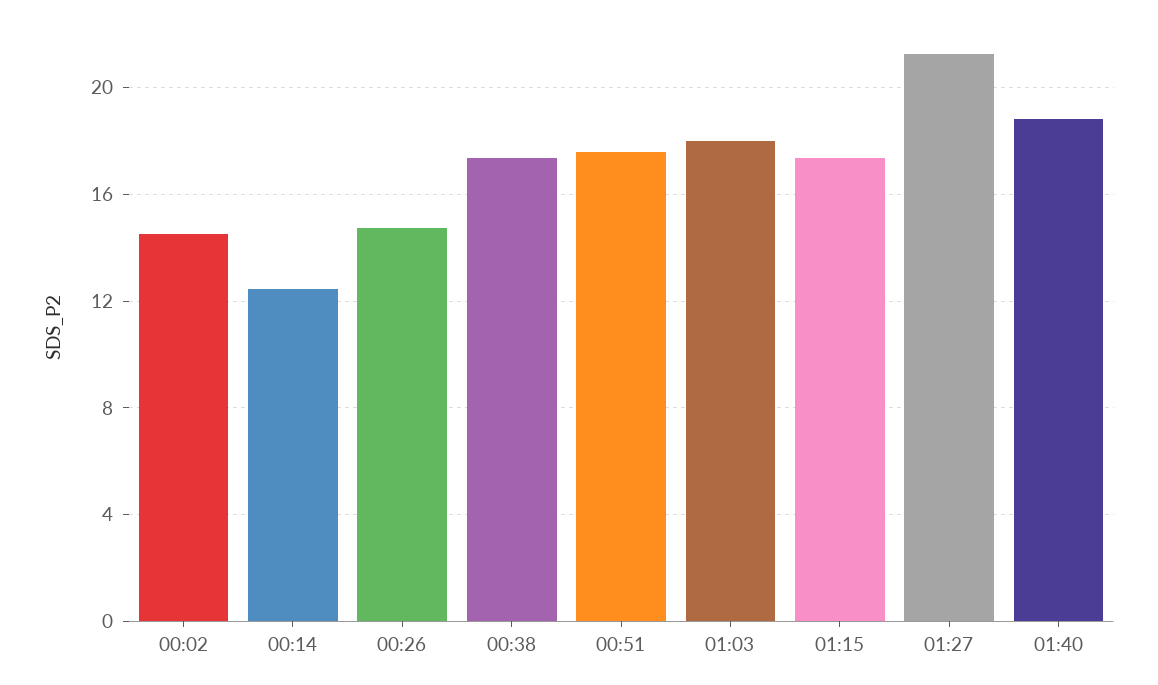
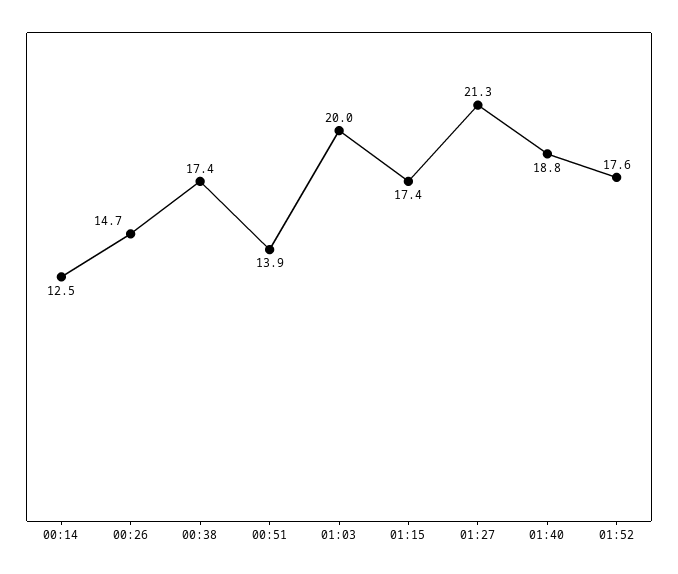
00:02: 14.5 -> none
00:51: 17.5 -> 13.9
01:03: 18 -> 20
01:52: none -> 17.6

